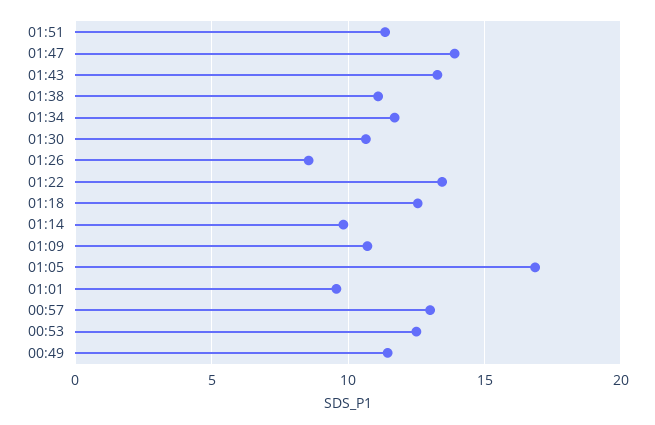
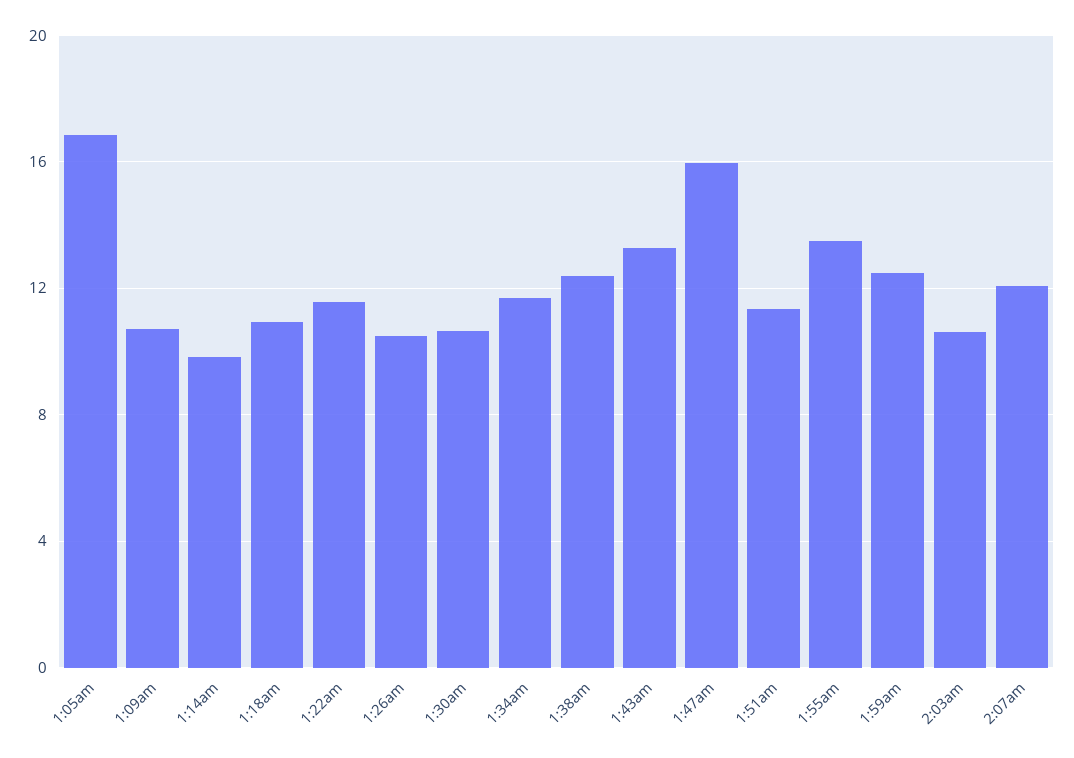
01:47: 14 -> 16
01:38: 11 -> 12.5
01:26: 8.5 -> 10.5
01:22: 13.5 -> 11.5
01:18: 12.5 -> 11
01:01: 9.5 -> none
00:57: 13 -> none
00:53: 12.5 -> none
00:49: 11.5 -> none
1:55am: none -> 13.5
1:59am: none -> 12.5
2:03am: none -> 10.5
2:07am: none -> 12

